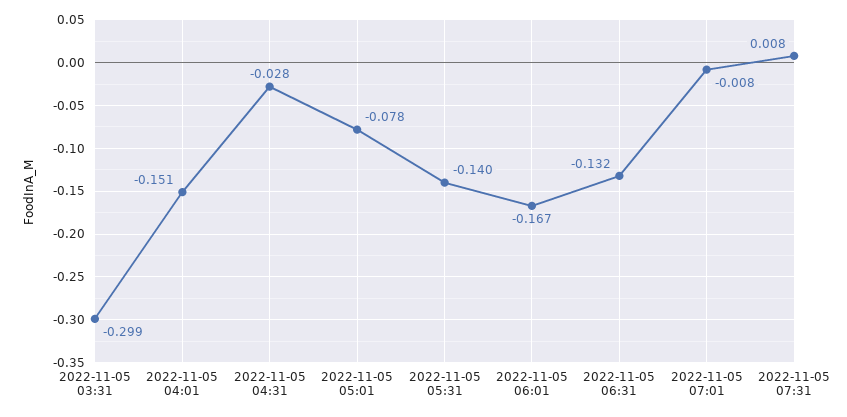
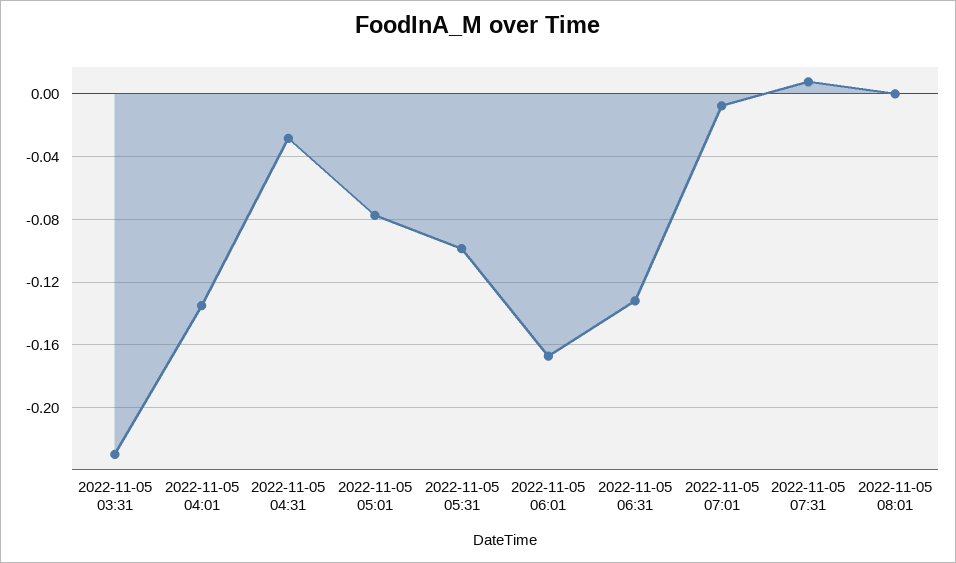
2022-11-05 03:31: -0.299 -> -0.23
2022-11-05 04:01: -0.151 -> -0.135
2022-11-05 05:31: -0.14 -> -0.1
2022-11-05 08:01: none -> 0

